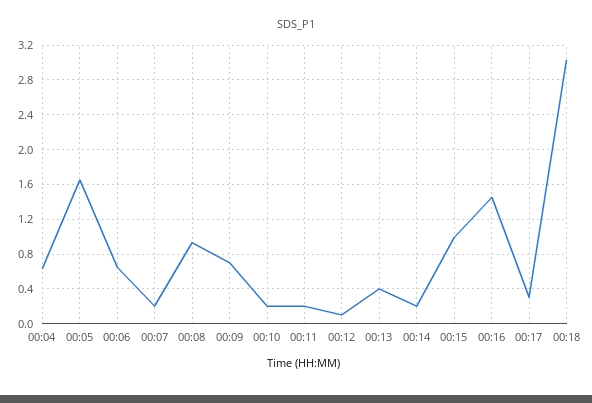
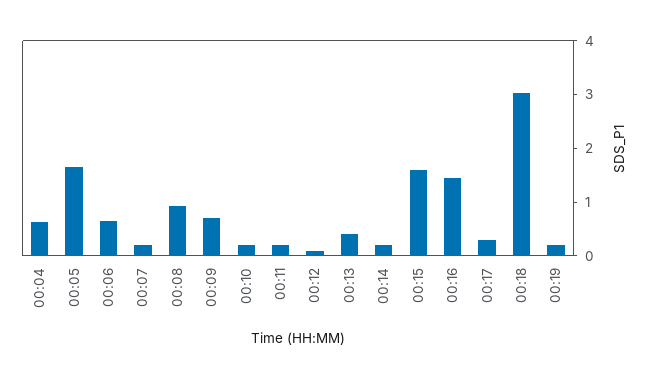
00:15: 1 -> 1.6
00:19: none -> 0.2

